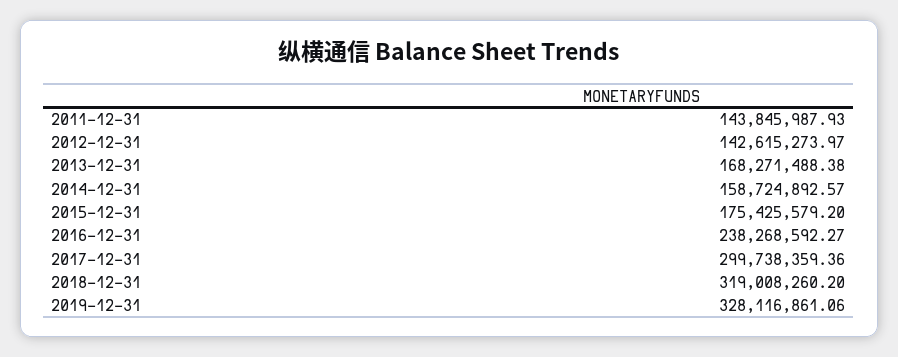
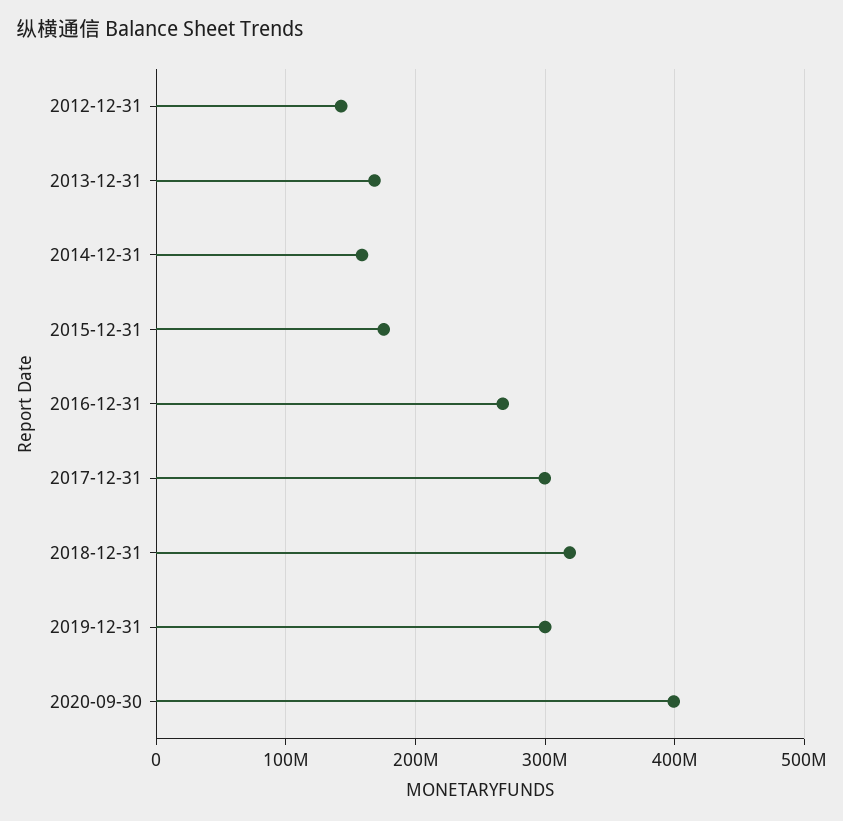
2011-12-31: 143845987.93 -> none
2016-12-31: 238268592.27 -> 270000000
2019-12-31: 328116861.06 -> 300000000
2020-09-30: none -> 400000000

